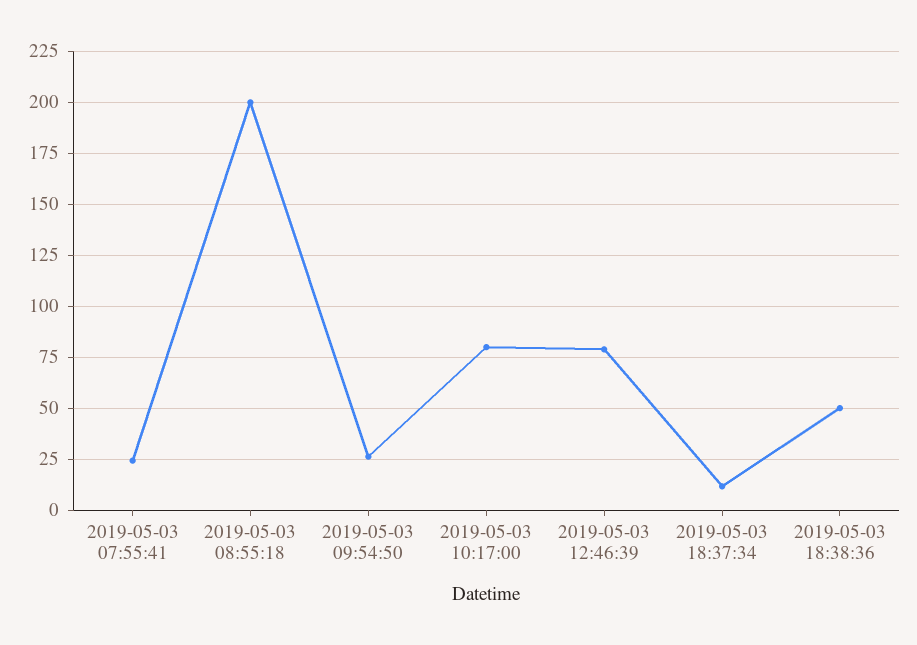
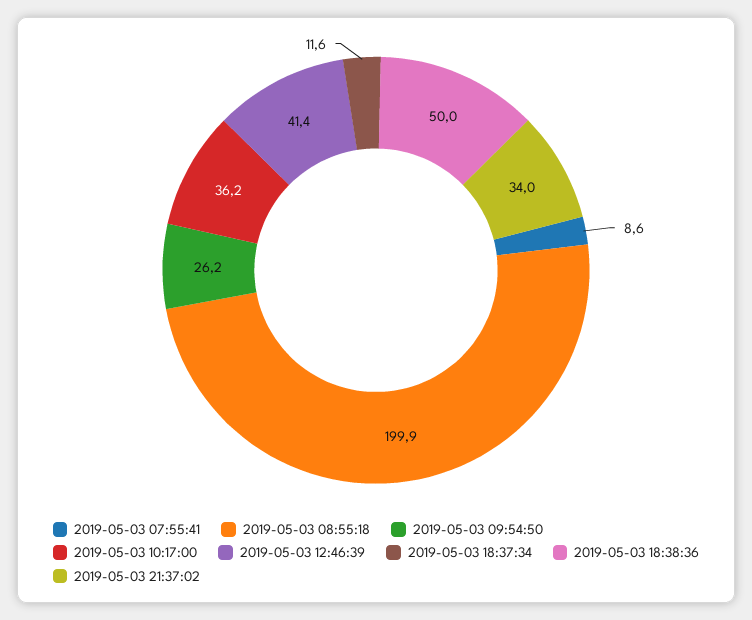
2019-05-03 07:55:41: 25 -> 8.6
2019-05-03 10:17:00: 80 -> 36.2
2019-05-03 12:46:39: 80 -> 41.4
2019-05-03 21:37:02: none -> 34

